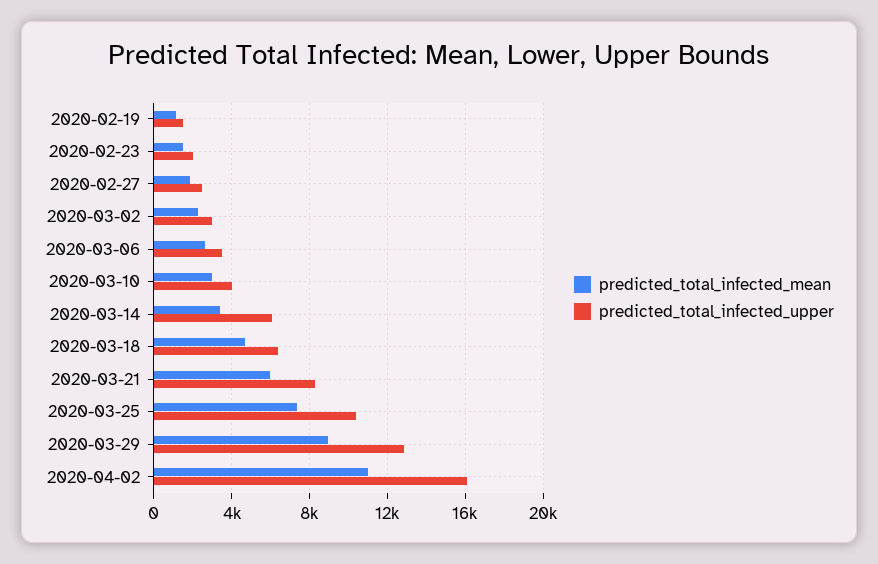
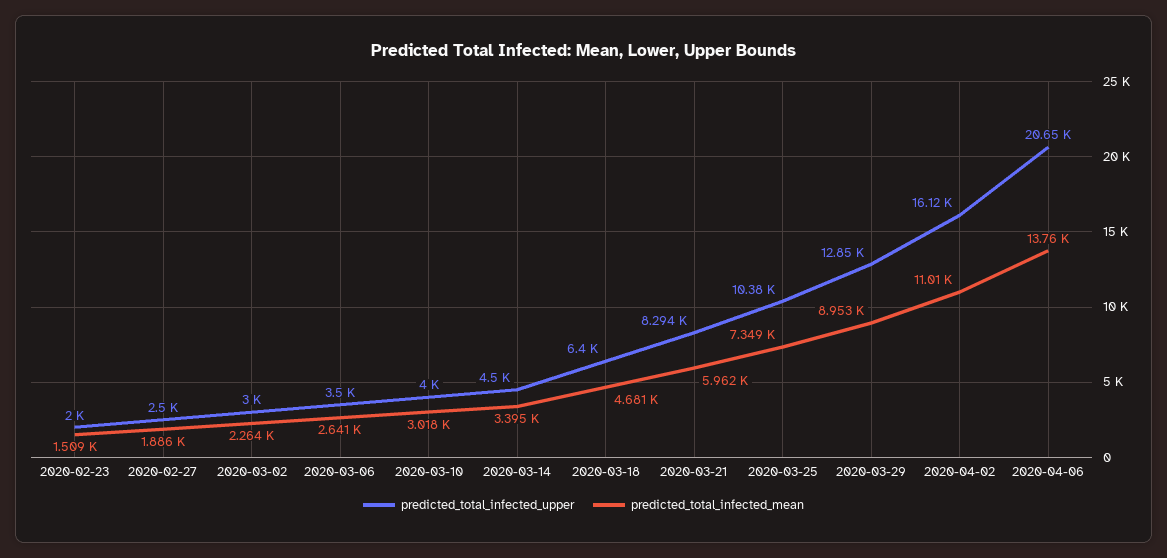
predicted_total_infected_mean, 2020-02-19: 1000 -> none
predicted_total_infected_upper, 2020-02-19: 1500 -> none
predicted_total_infected_upper, 2020-03-14: 6000 -> 4500
predicted_total_infected_upper, 2020-04-06: none -> 20650
predicted_total_infected_mean, 2020-04-06: none -> 13760

